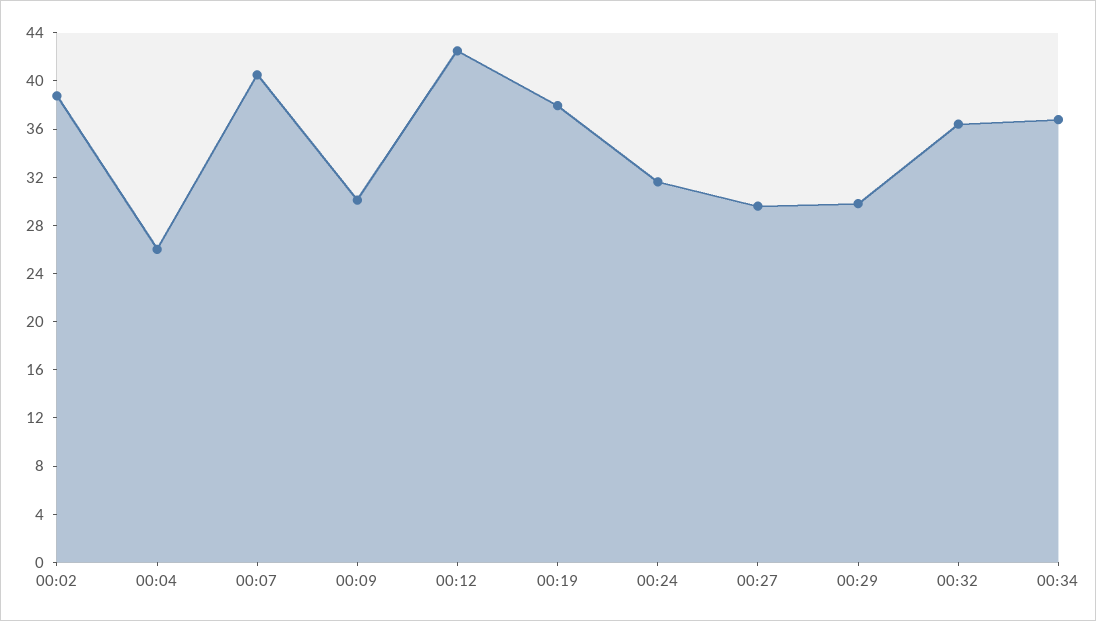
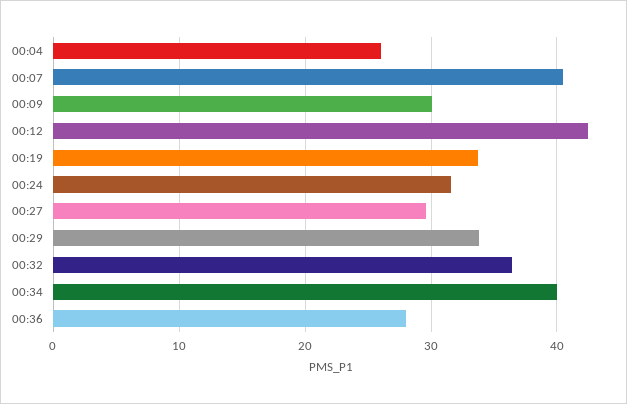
00:02: 39 -> none
00:19: 38 -> 34
00:29: 30 -> 34
00:34: 37 -> 40
00:36: none -> 28

